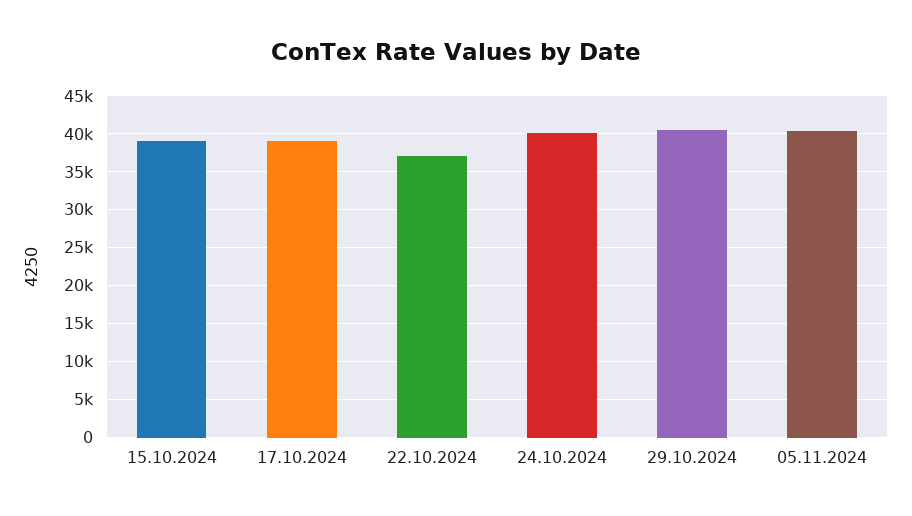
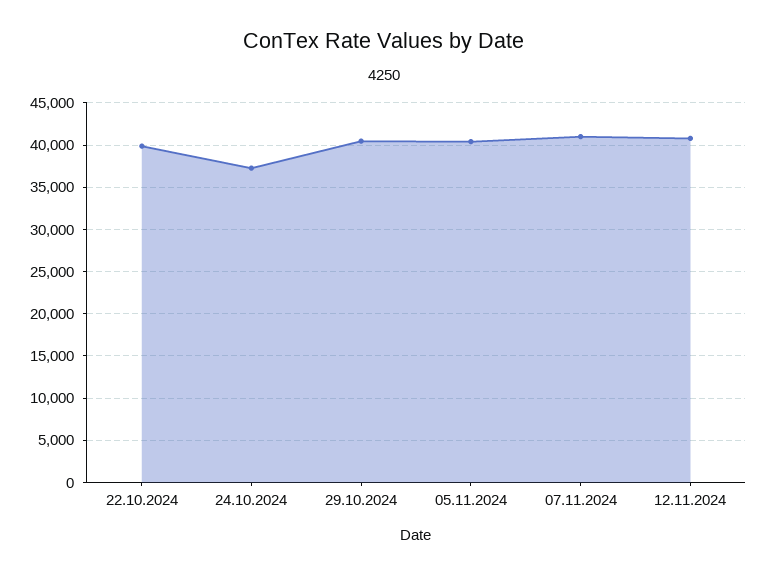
15.10.2024: 39000 -> none
17.10.2024: 39000 -> none
22.10.2024: 37000 -> 40000
24.10.2024: 40000 -> 37000
07.11.2024: none -> 41000
12.11.2024: none -> 41000

